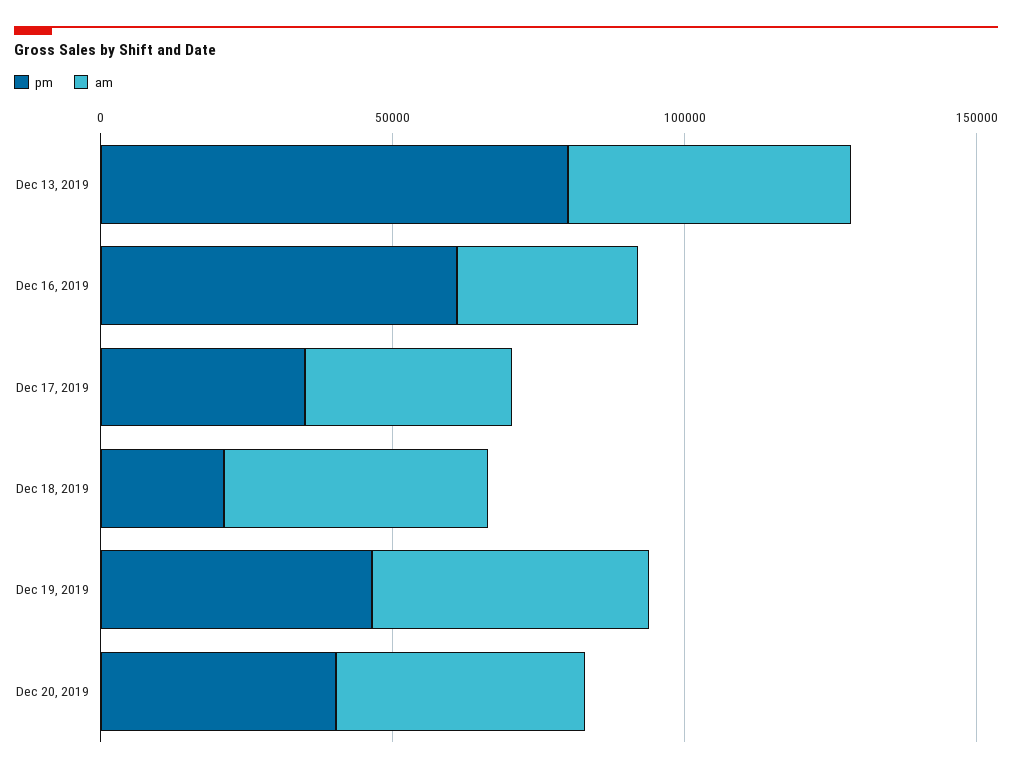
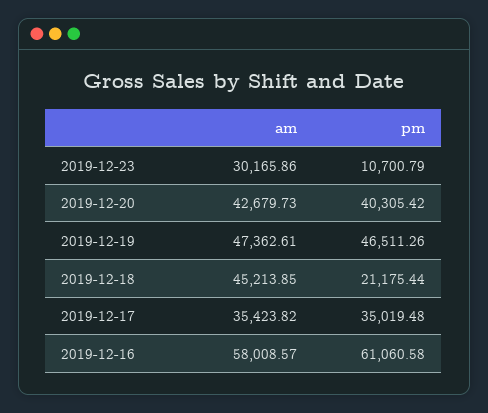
pm, Dec 13, 2019: 80000 -> none
am, Dec 13, 2019: 50000 -> none
am, Dec 16, 2019: 30000 -> 58008.57
am, 2019-12-23: none -> 30165.86
pm, 2019-12-23: none -> 10700.79

